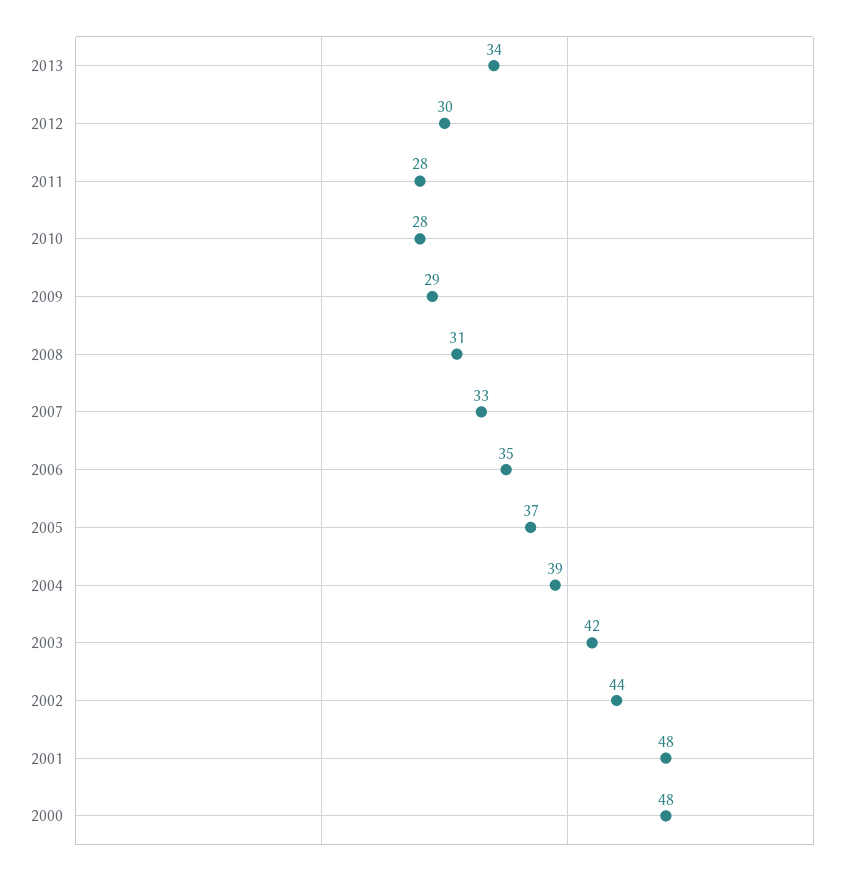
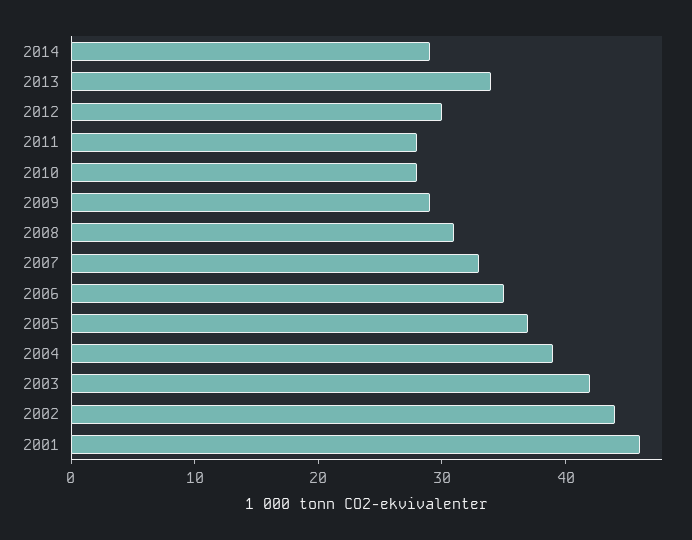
2001: 48 -> 46
2000: 48 -> none
2014: none -> 29

